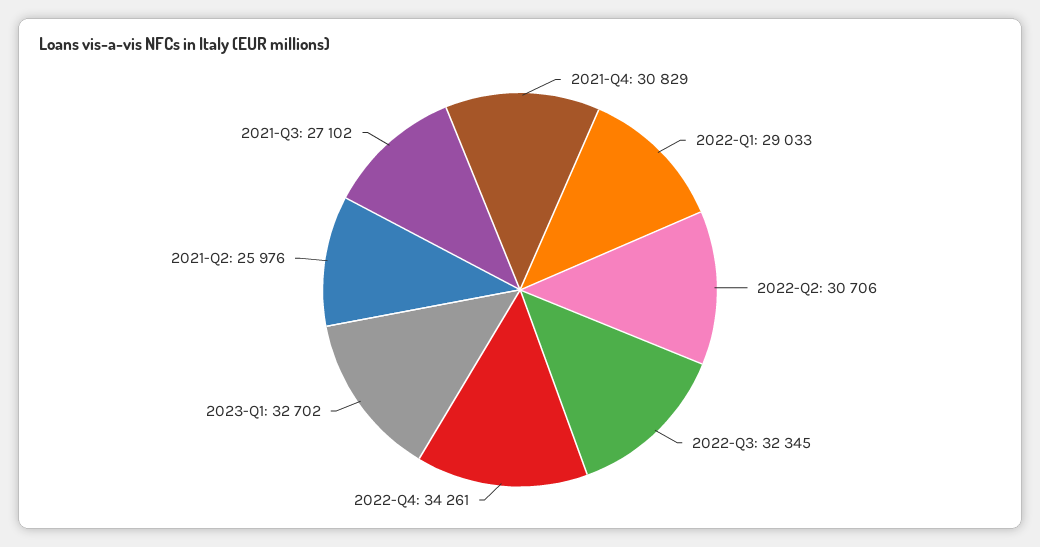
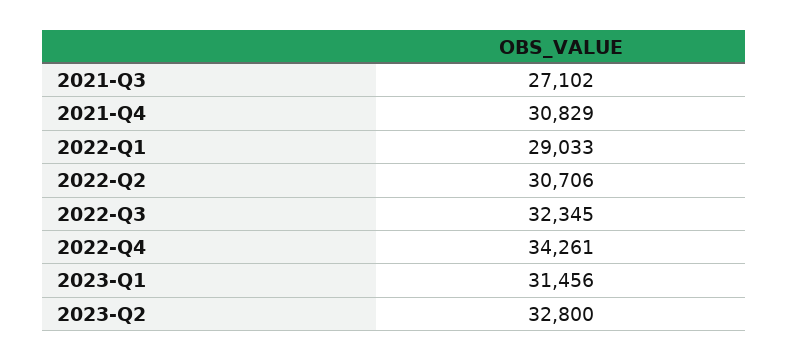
2023-Q1: 32702 -> 31456
2021-Q2: 25976 -> none
2023-Q2: none -> 32800

